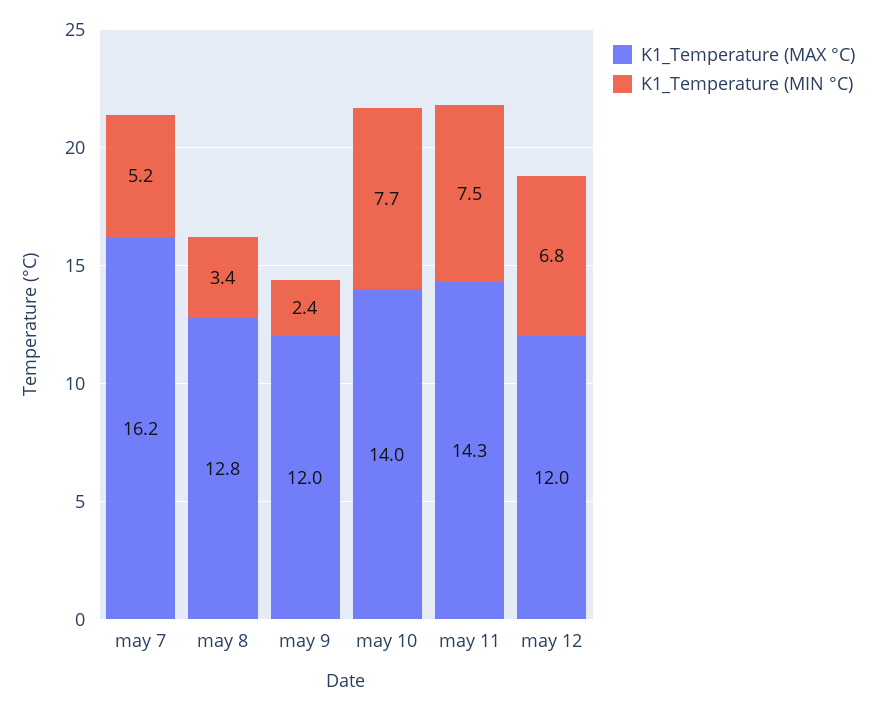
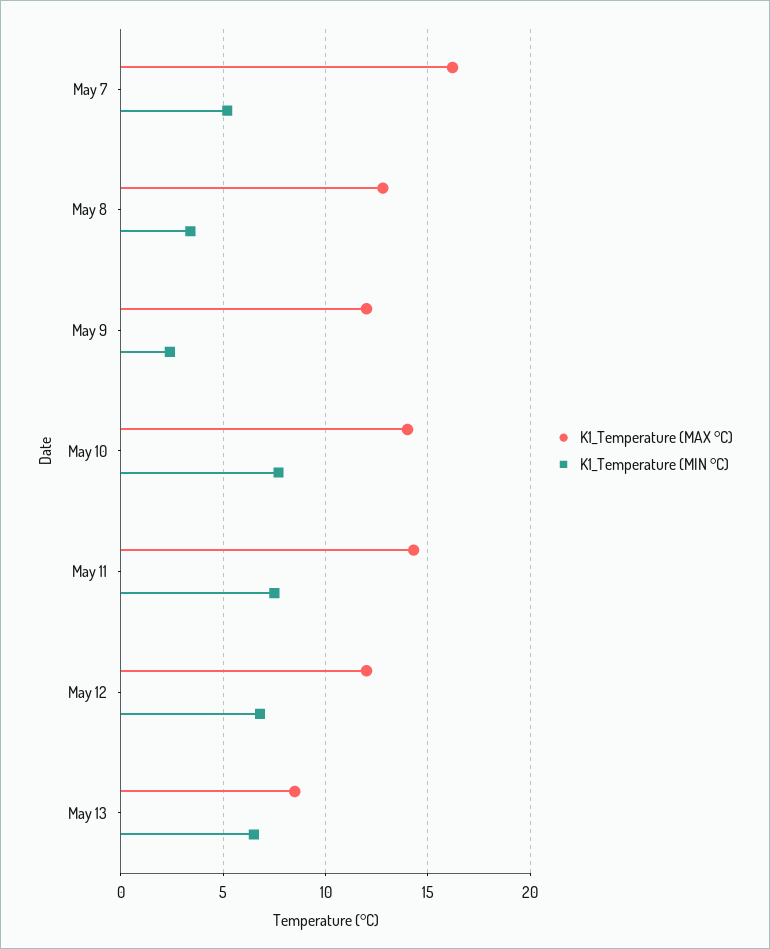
K1_Temperature (MAX °C), May 13: none -> 8.5
K1_Temperature (MIN °C), May 13: none -> 6.5

